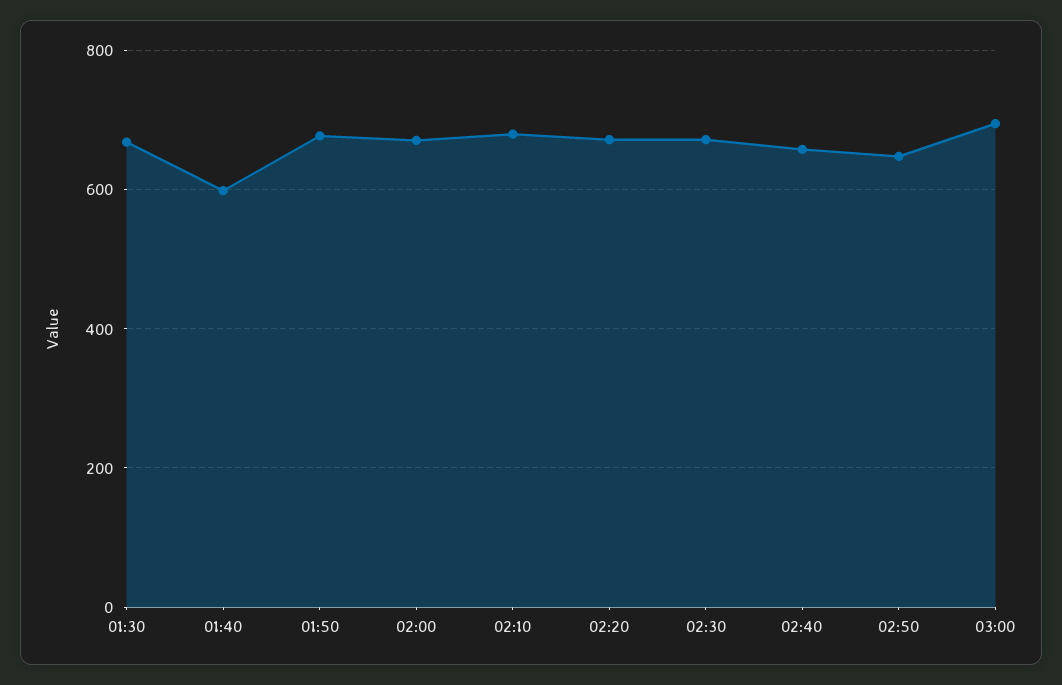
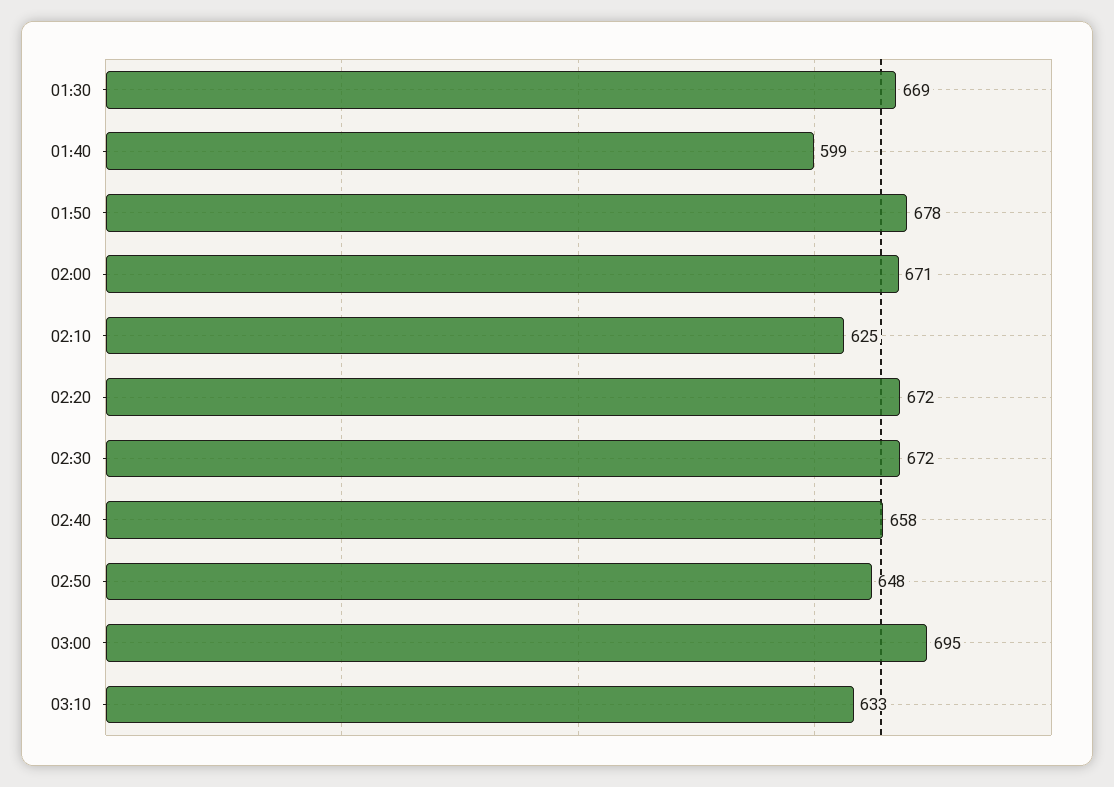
02:10: 680 -> 625
03:10: none -> 633

